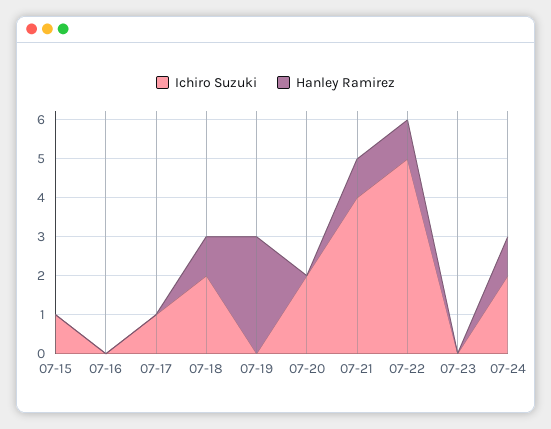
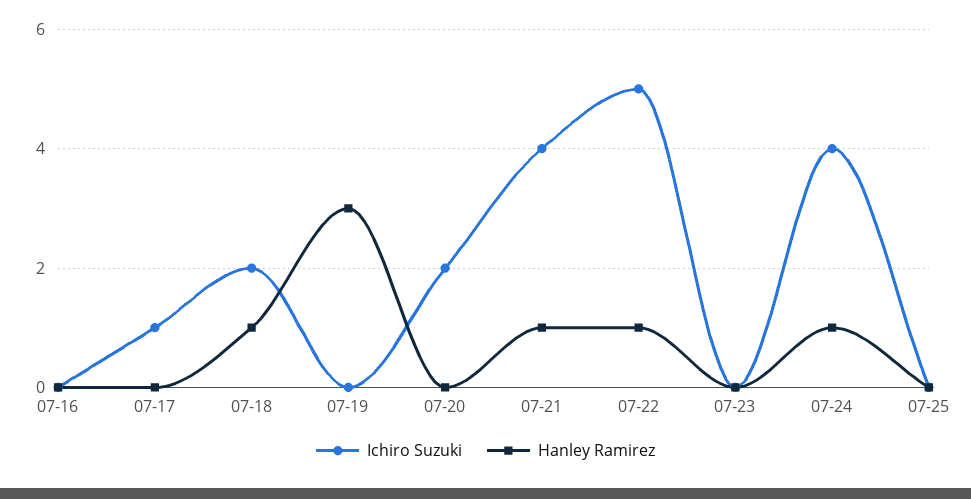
Ichiro Suzuki, 07-15: 1 -> none
Hanley Ramirez, 07-15: 0 -> none
Ichiro Suzuki, 07-24: 2 -> 4
Ichiro Suzuki, 07-25: none -> 0
Hanley Ramirez, 07-25: none -> 0

